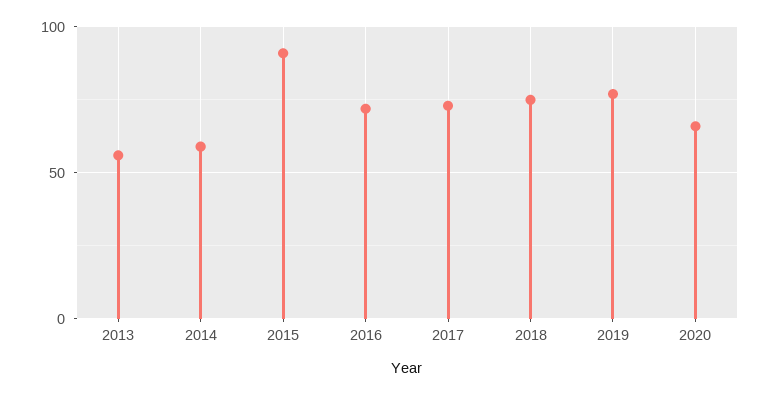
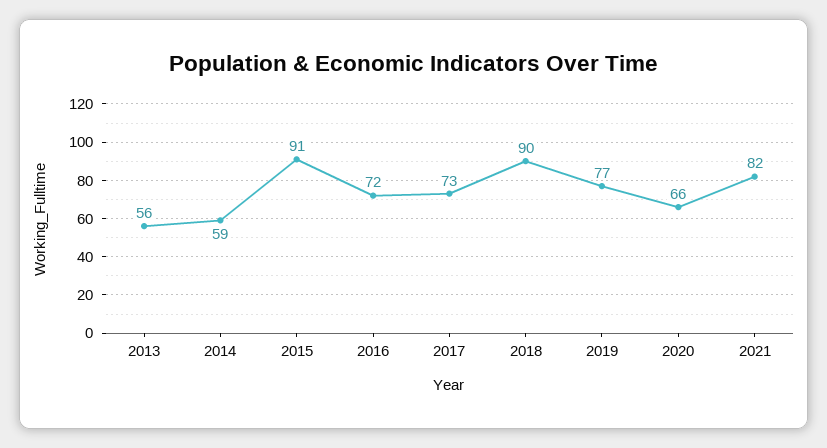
2018: 75 -> 90
2021: none -> 82

